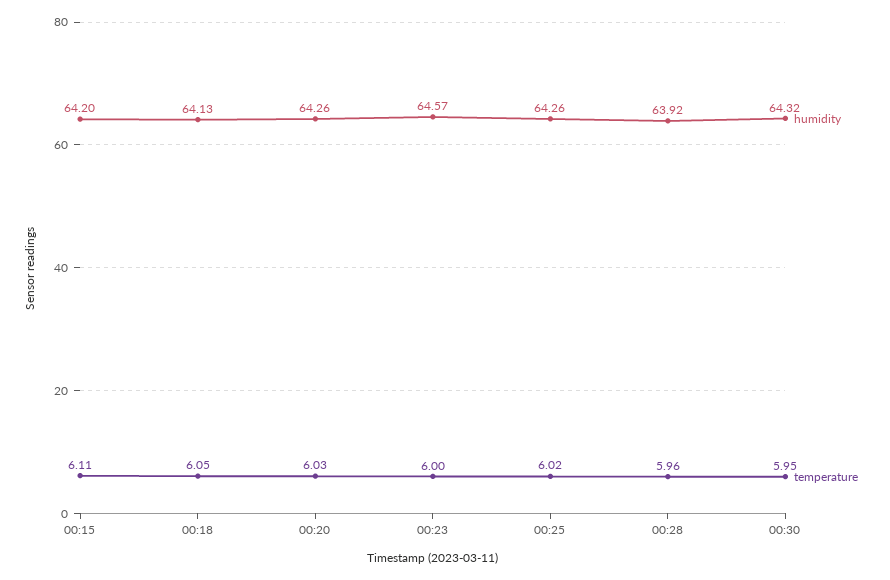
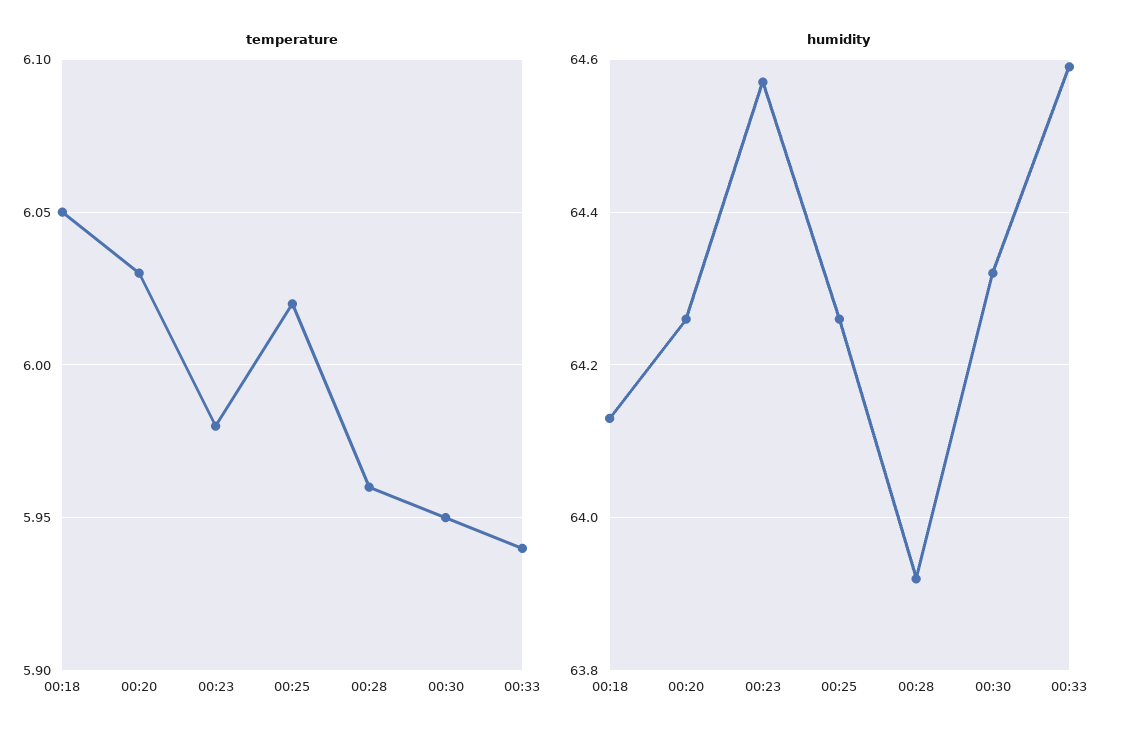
humidity, 00:15: 64.2 -> none
temperature, 00:15: 6.11 -> none
temperature, 00:23: 6 -> 5.98
temperature, 00:33: none -> 5.94
humidity, 00:33: none -> 64.6

